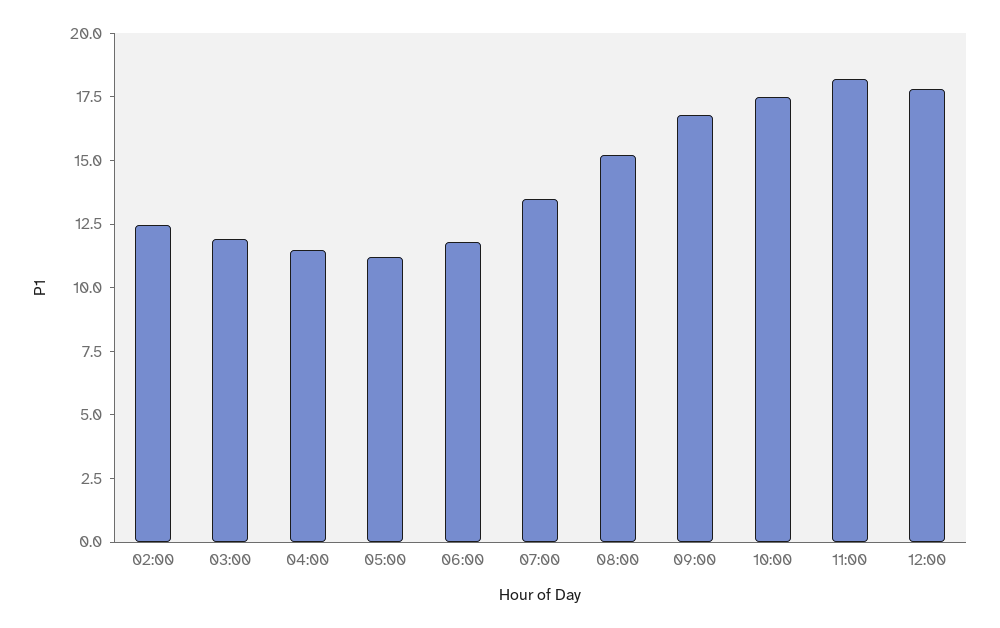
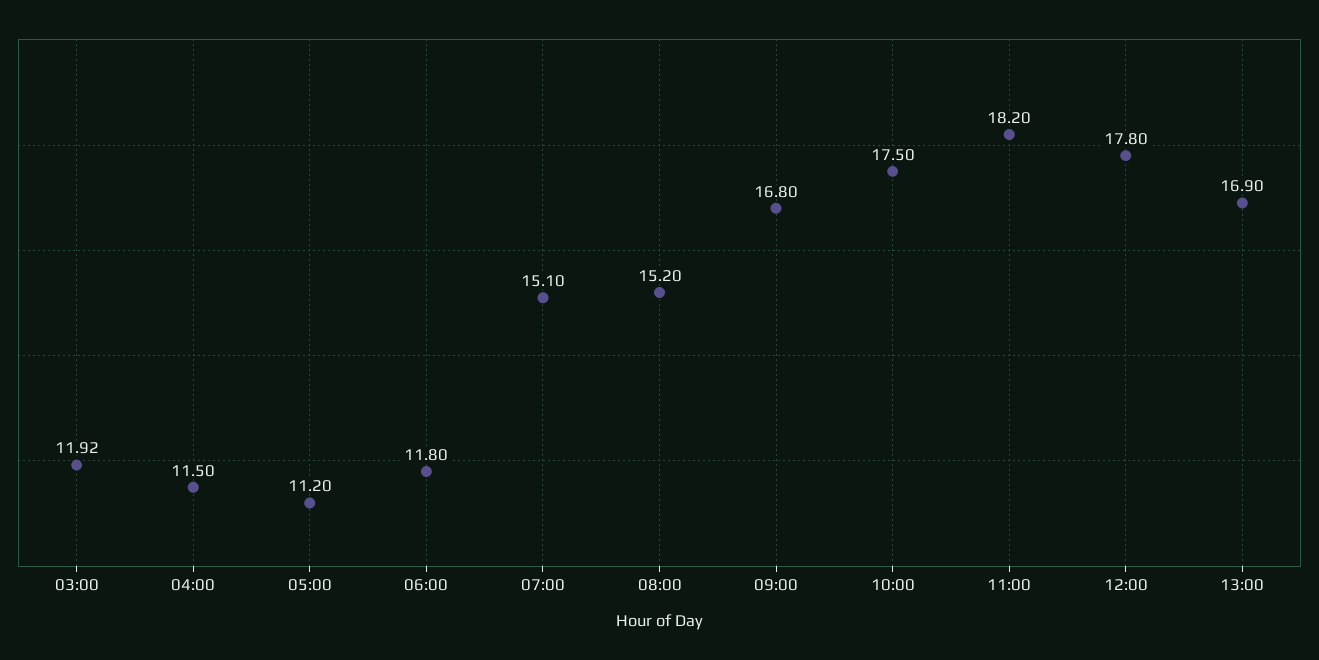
02:00: 12.5 -> none
07:00: 13.5 -> 15.1
13:00: none -> 16.9

